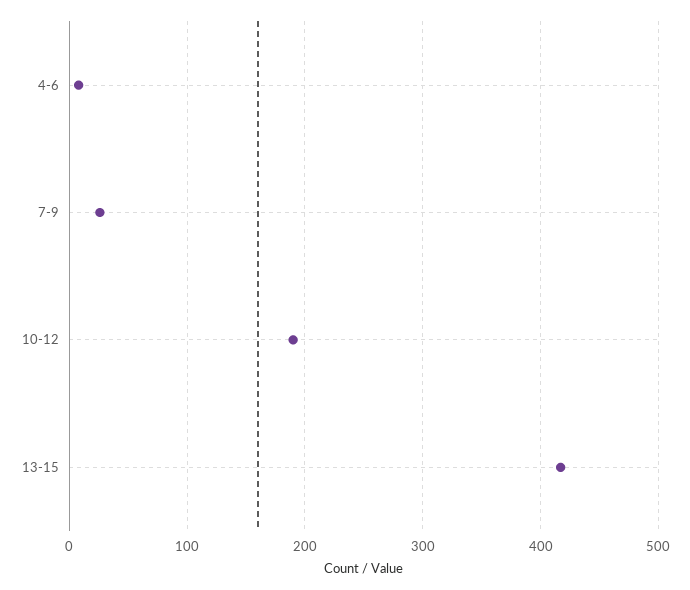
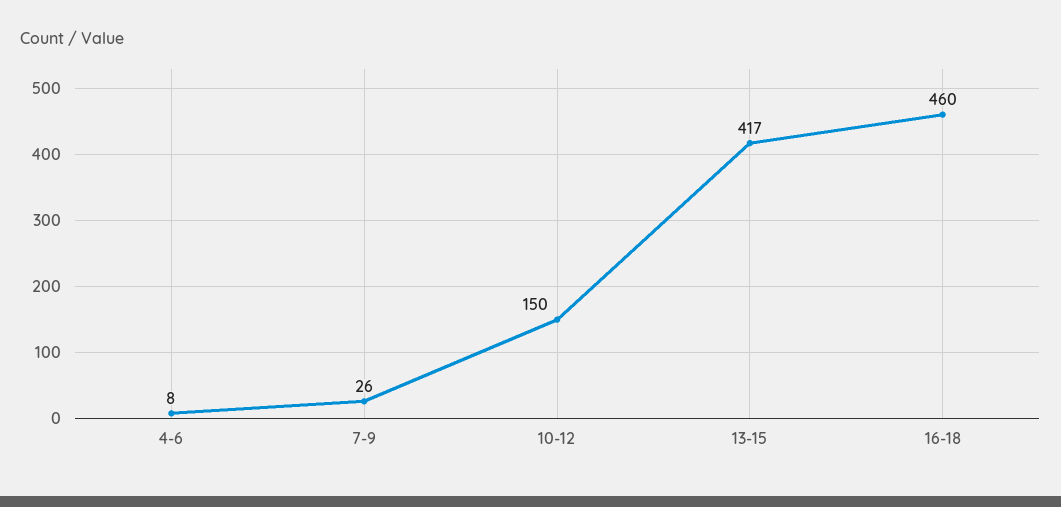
10-12: 190 -> 150
16-18: none -> 460

